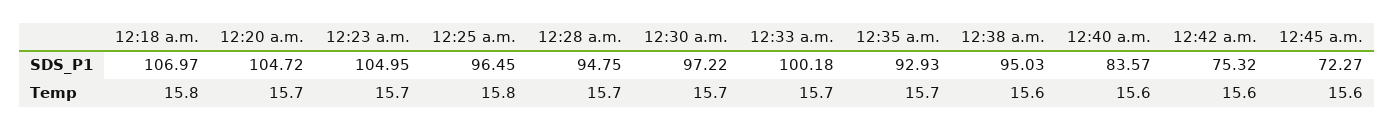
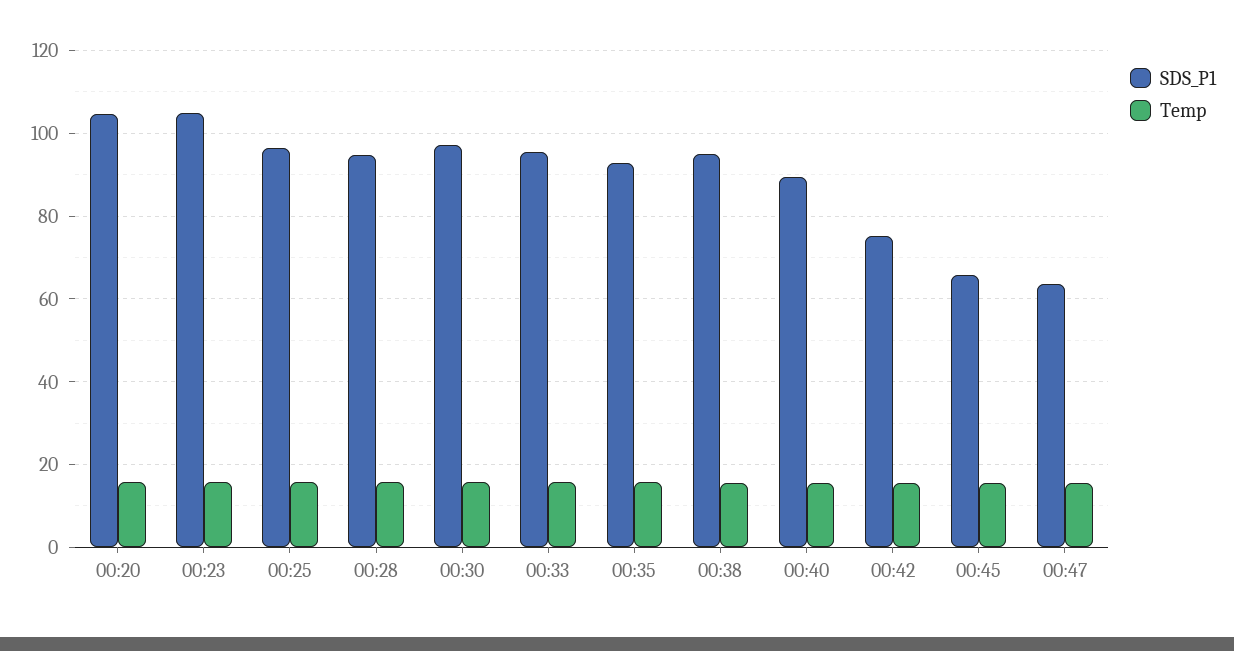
SDS_P1, 12:18 a.m.: 106.97 -> none
SDS_P1, 12:33 a.m.: 100.18 -> 96
SDS_P1, 12:40 a.m.: 83.57 -> 90
SDS_P1, 12:45 a.m.: 72.27 -> 66
Temp, 12:18 a.m.: 15.8 -> none
SDS_P1, 00:47: none -> 64
Temp, 00:47: none -> 16

